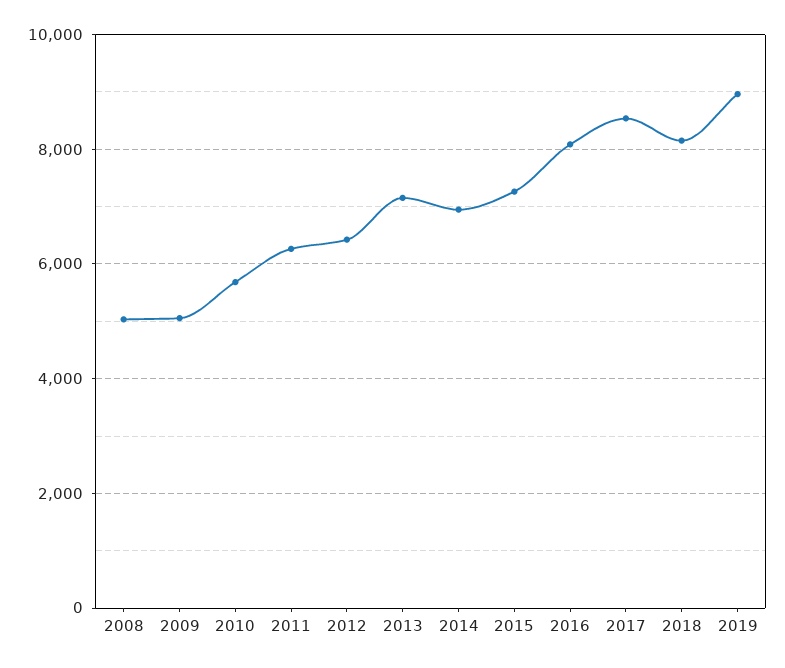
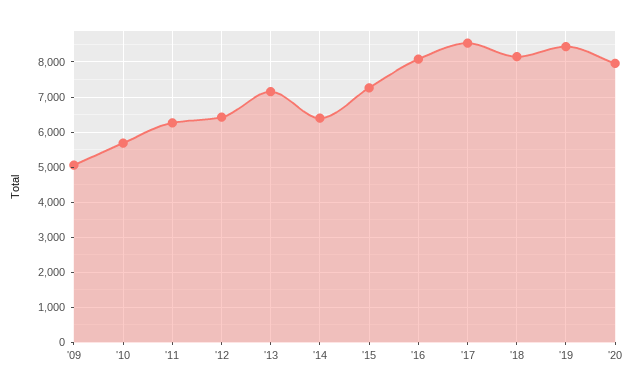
2008: 5000 -> none
2014: 7000 -> 6400
2019: 9000 -> 8400
'20: none -> 8000

